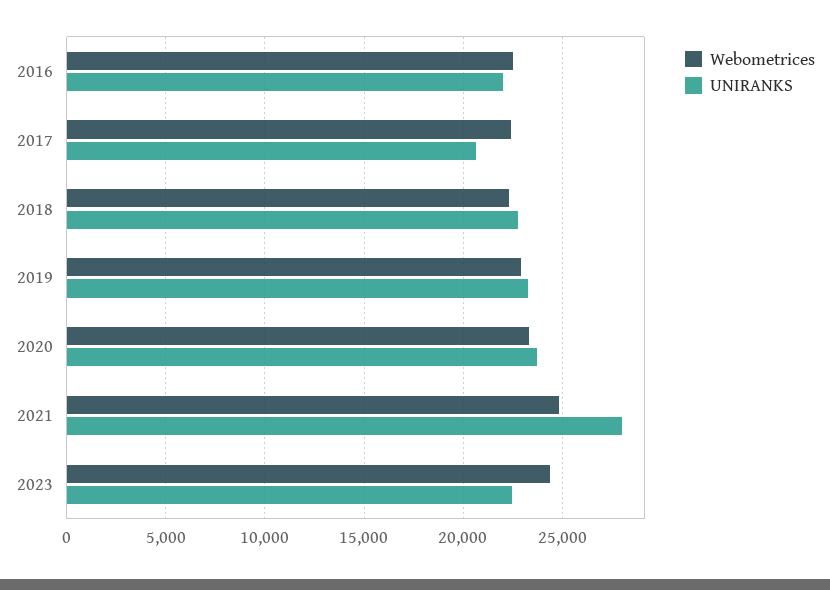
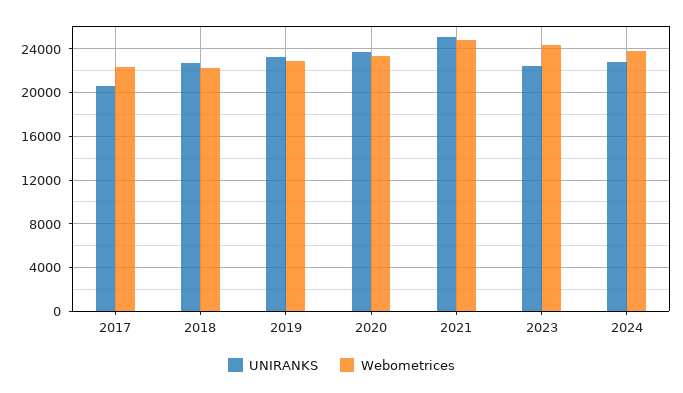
Webometrices, 2016: 22500 -> none
UNIRANKS, 2016: 22000 -> none
UNIRANKS, 2021: 28000 -> 25000
UNIRANKS, 2024: none -> 23000
Webometrices, 2024: none -> 24000

